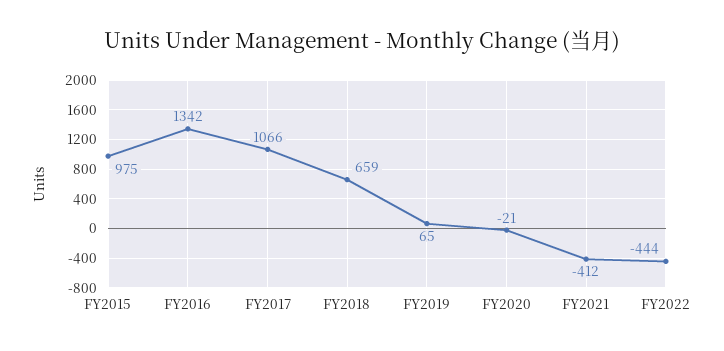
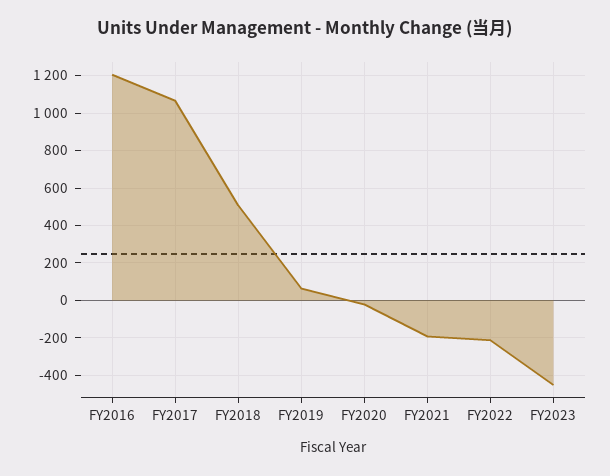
FY2015: 975 -> none
FY2016: 1342 -> 1200
FY2018: 659 -> 500
FY2021: -412 -> -200
FY2022: -444 -> -200
FY2023: none -> -450

